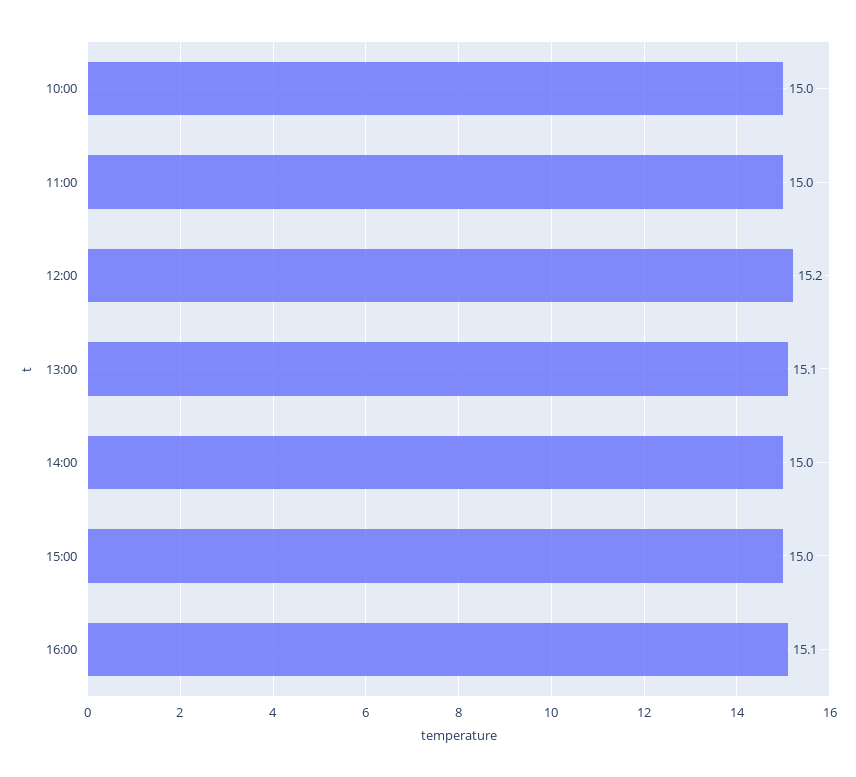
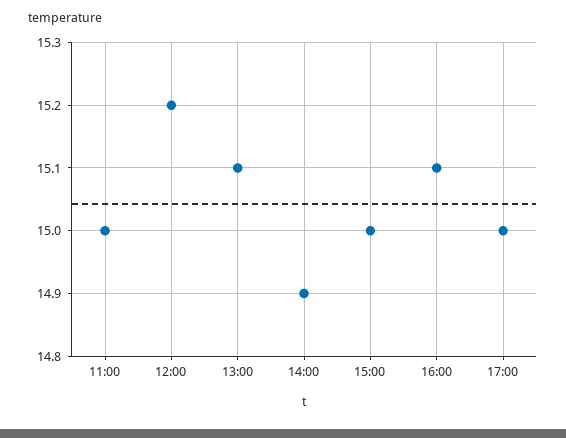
10:00: 15 -> none
14:00: 15 -> 14.9
17:00: none -> 15

